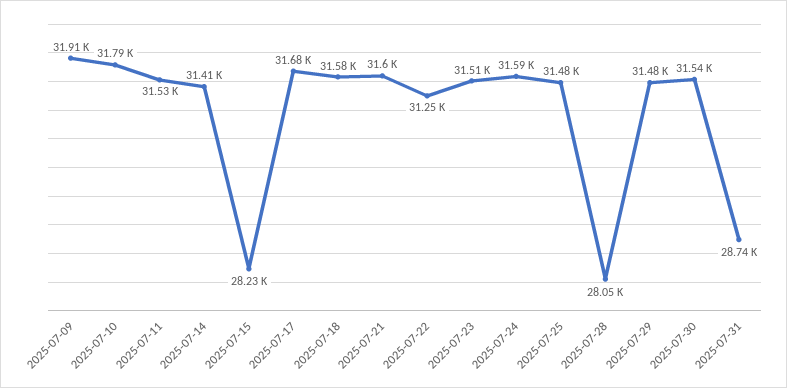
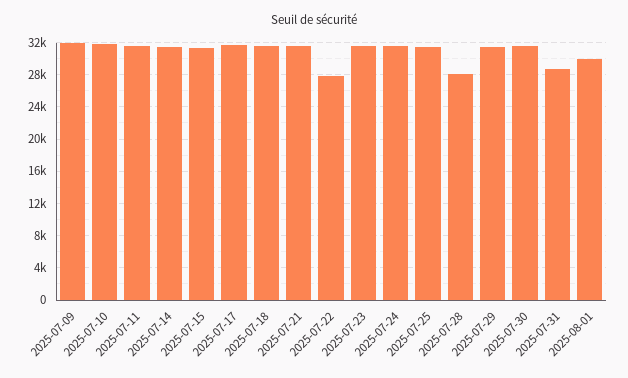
2025-07-15: 28230 -> 31000
2025-07-22: 31250 -> 28000
2025-08-01: none -> 30000

